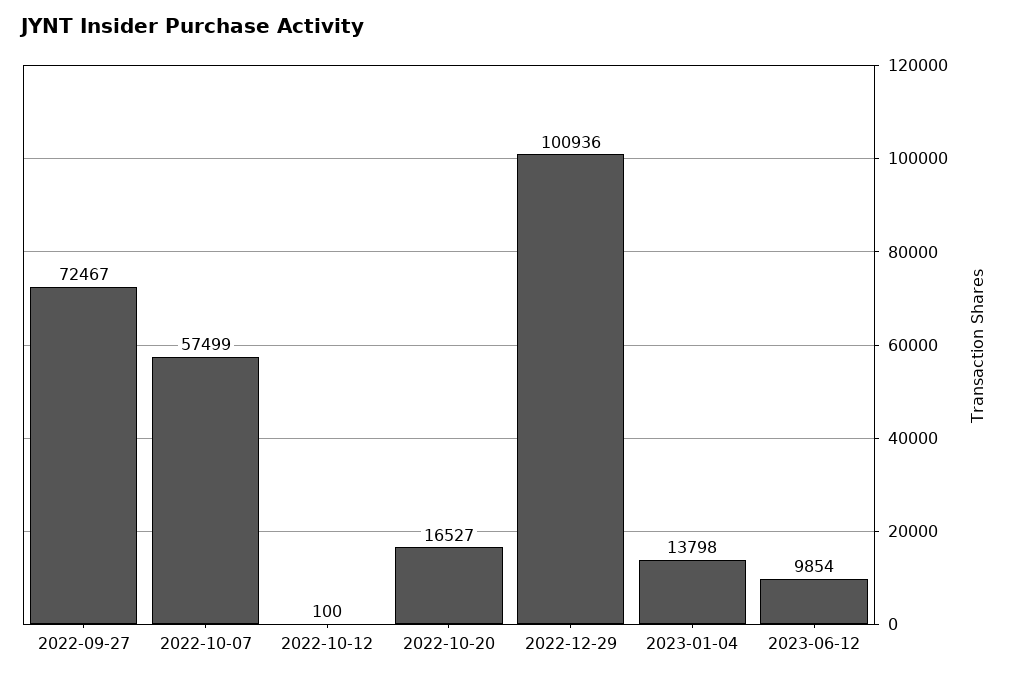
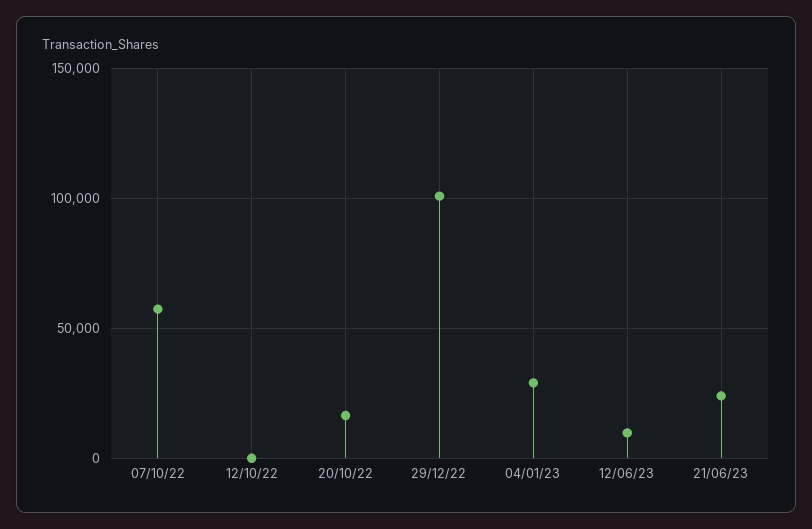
2022-09-27: 72467 -> none
2023-01-04: 13798 -> 30000
21/06/23: none -> 25000

